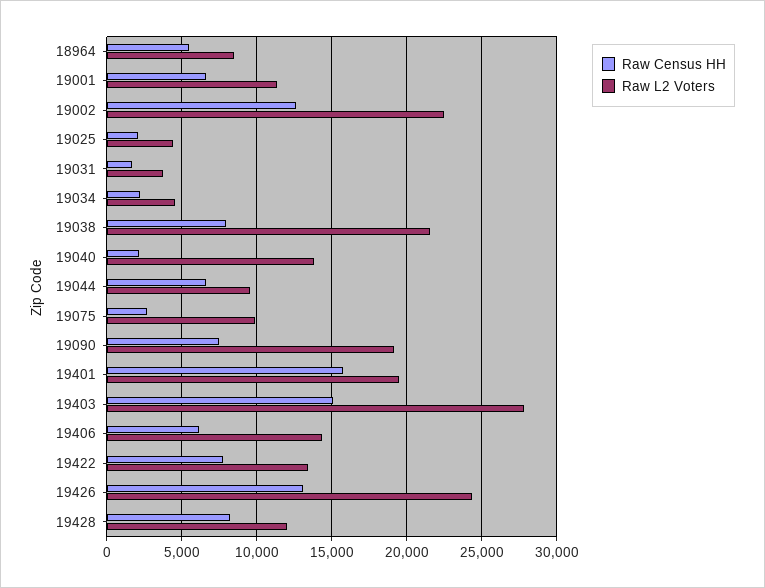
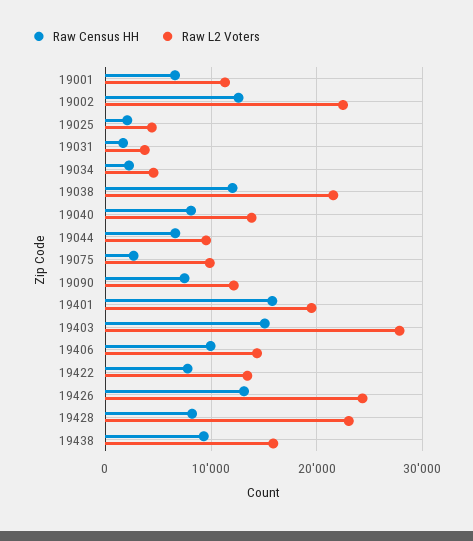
Raw Census HH, 18964: 5500 -> none
Raw L2 Voters, 18964: 8500 -> none
Raw Census HH, 19038: 8000 -> 12000
Raw Census HH, 19040: 2000 -> 8000
Raw L2 Voters, 19090: 19000 -> 12000
Raw Census HH, 19406: 6000 -> 10000
Raw L2 Voters, 19428: 12000 -> 23000
Raw Census HH, 19438: none -> 9000
Raw L2 Voters, 19438: none -> 16000

